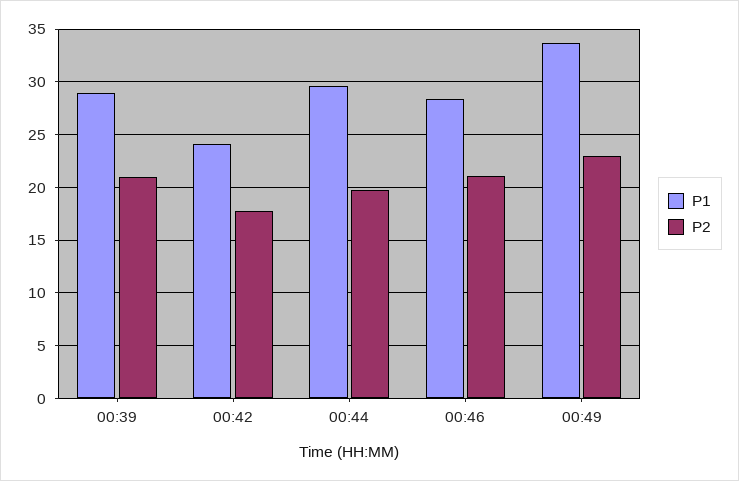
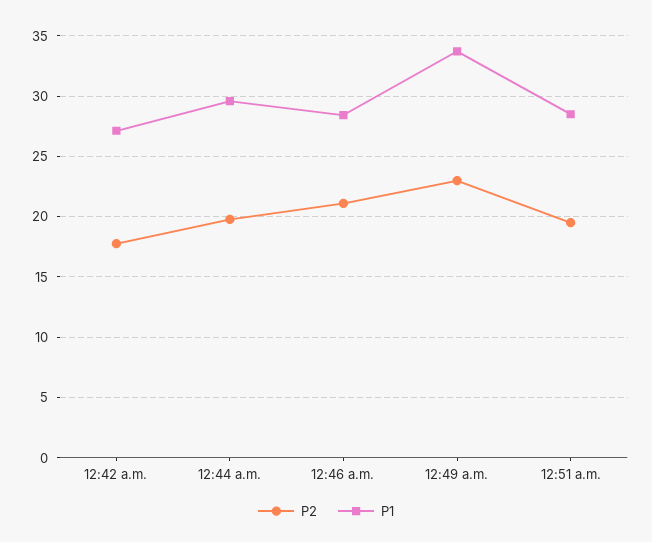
P1, 00:39: 29 -> none
P2, 00:39: 21 -> none
P1, 00:42: 24 -> 27
P2, 12:51 a.m.: none -> 19.5
P1, 12:51 a.m.: none -> 28.5

